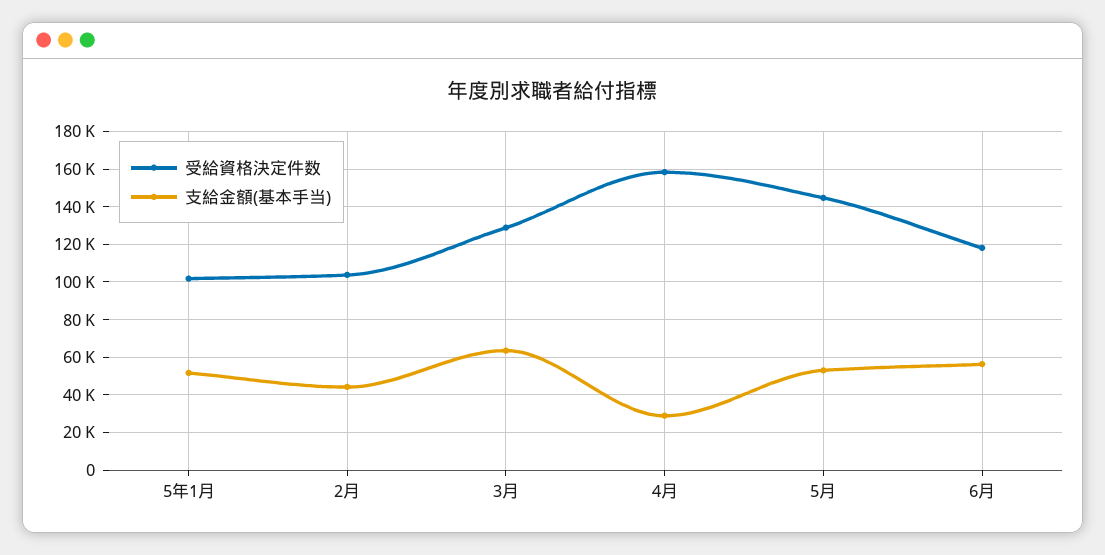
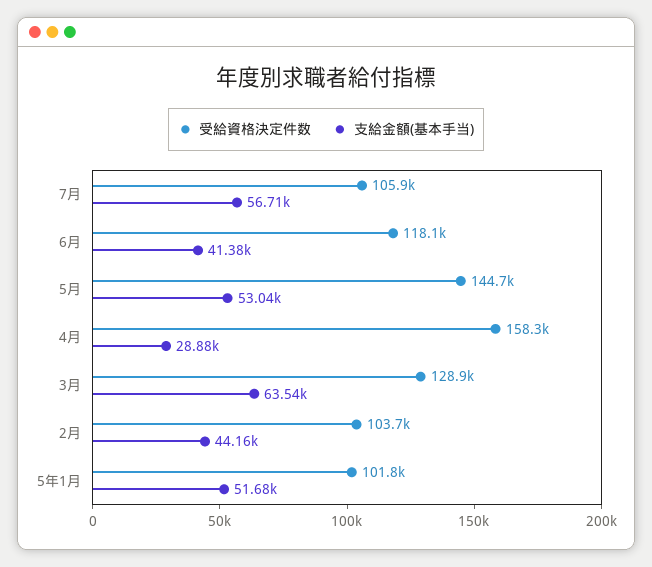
支給金額(基本手当), 6月: 55000 -> 41380
受給資格決定件数, 7月: none -> 105900
支給金額(基本手当), 7月: none -> 56710

